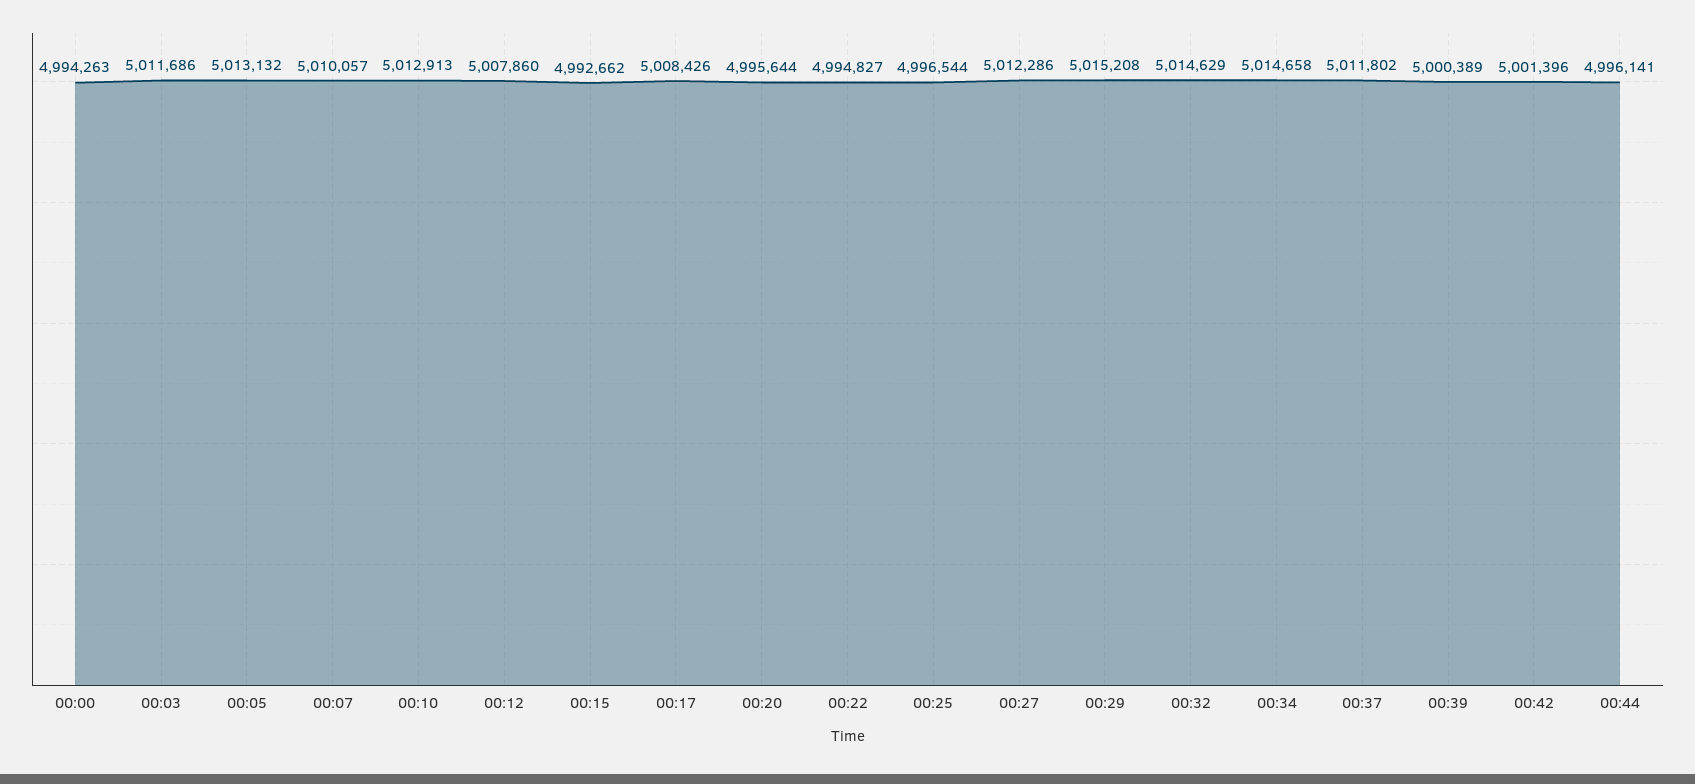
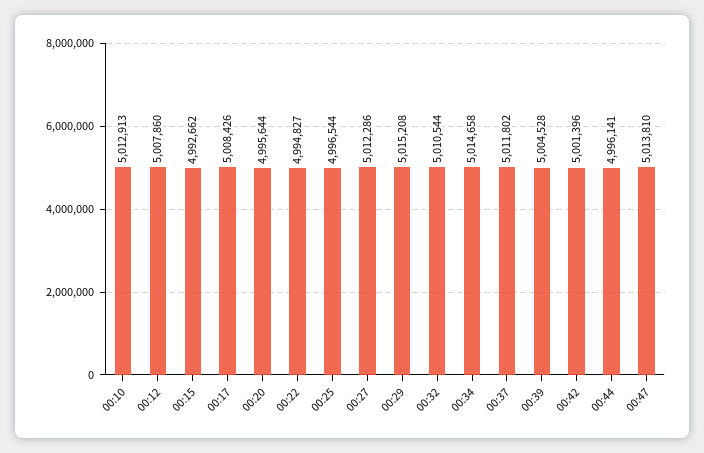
00:00: 4994263 -> none
00:03: 5011686 -> none
00:05: 5013132 -> none
00:07: 5010057 -> none
00:32: 5014629 -> 5010544
00:39: 5000389 -> 5004528
00:47: none -> 5013810

